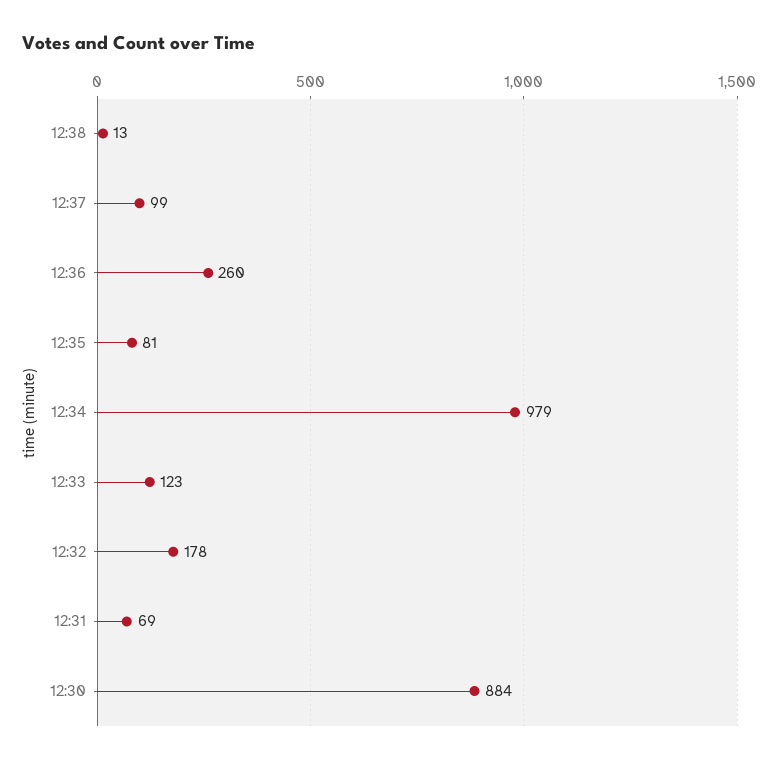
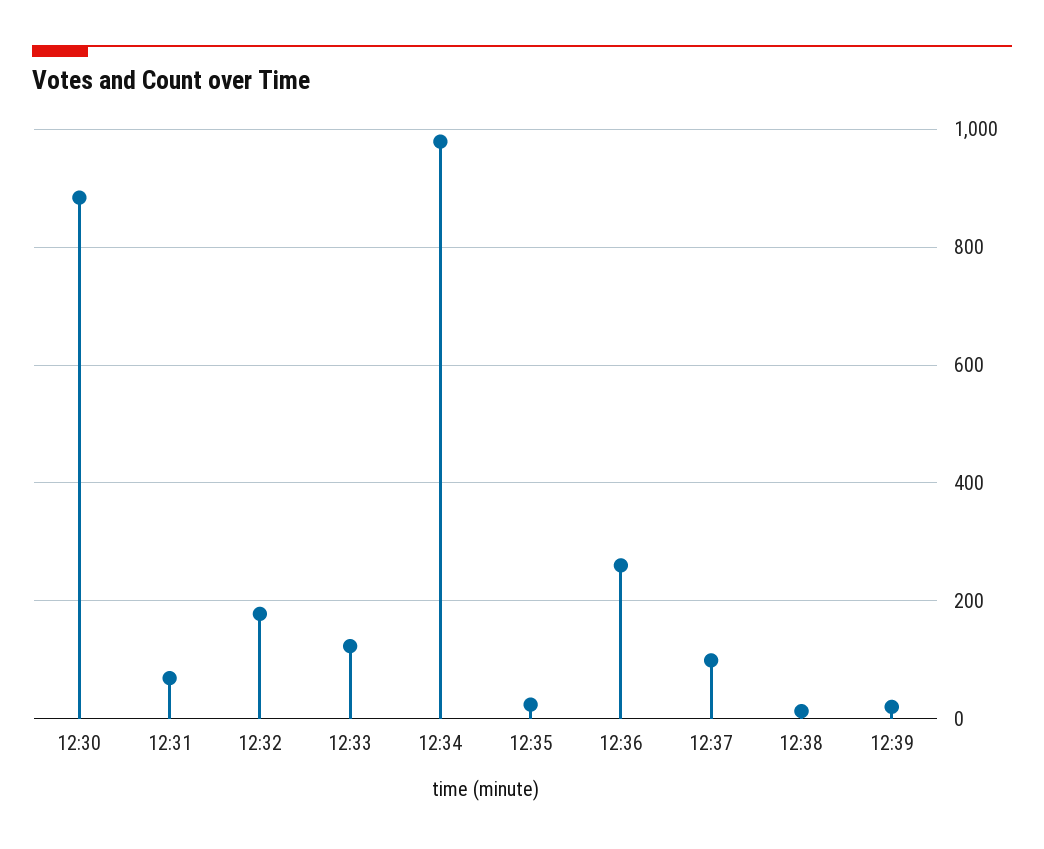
12:35: 81 -> 20
12:39: none -> 20

